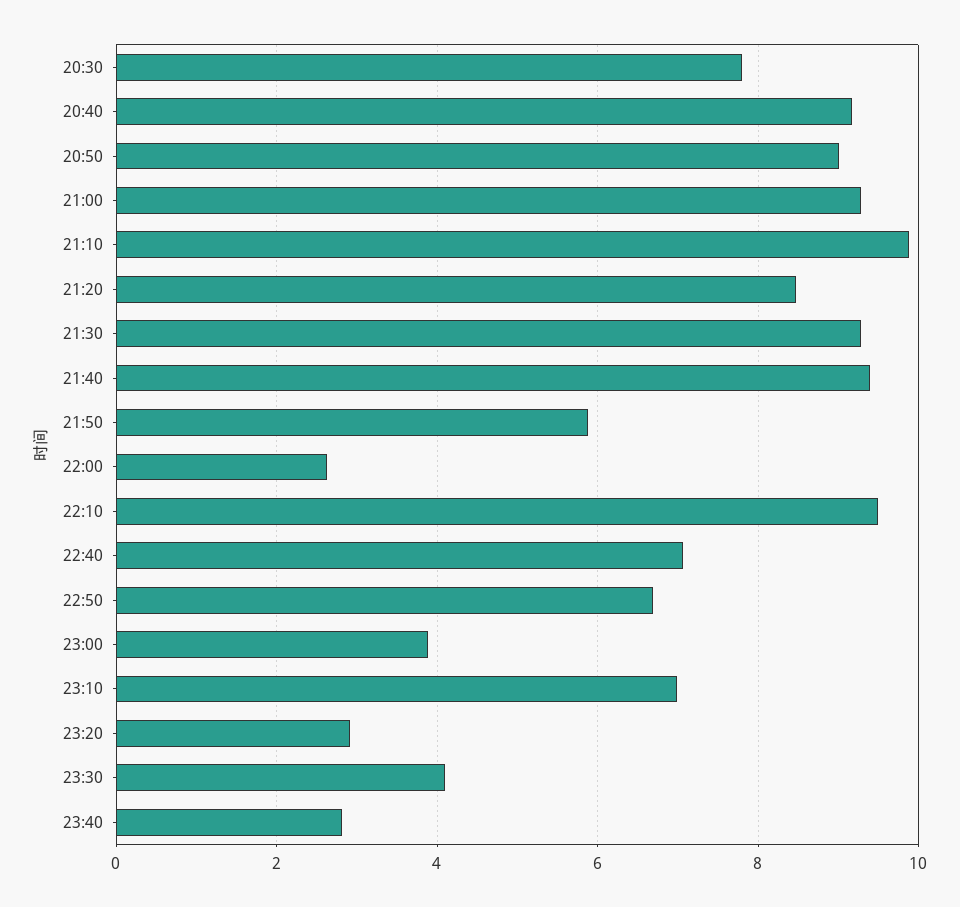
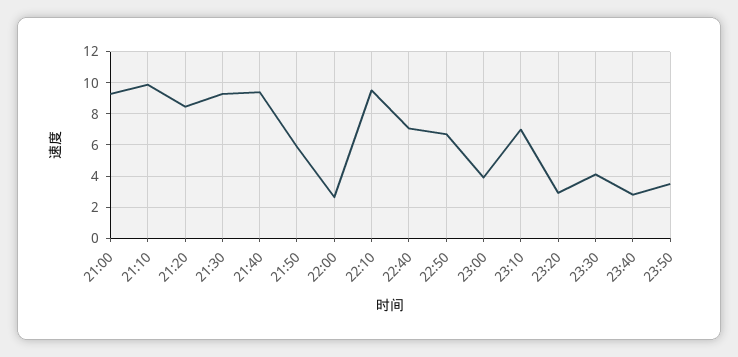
20:30: 7.8 -> none
20:40: 9.2 -> none
20:50: 9 -> none
23:50: none -> 3.5

